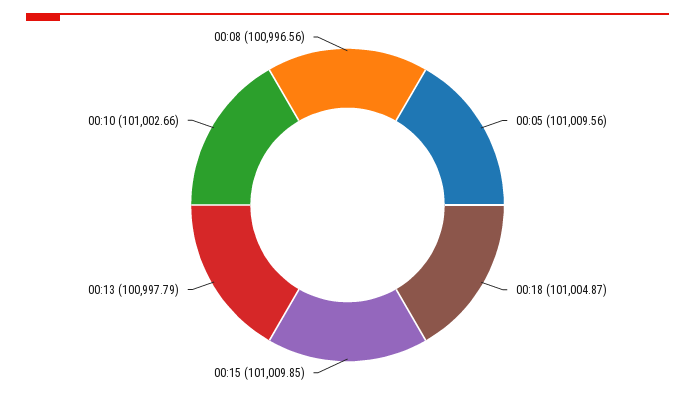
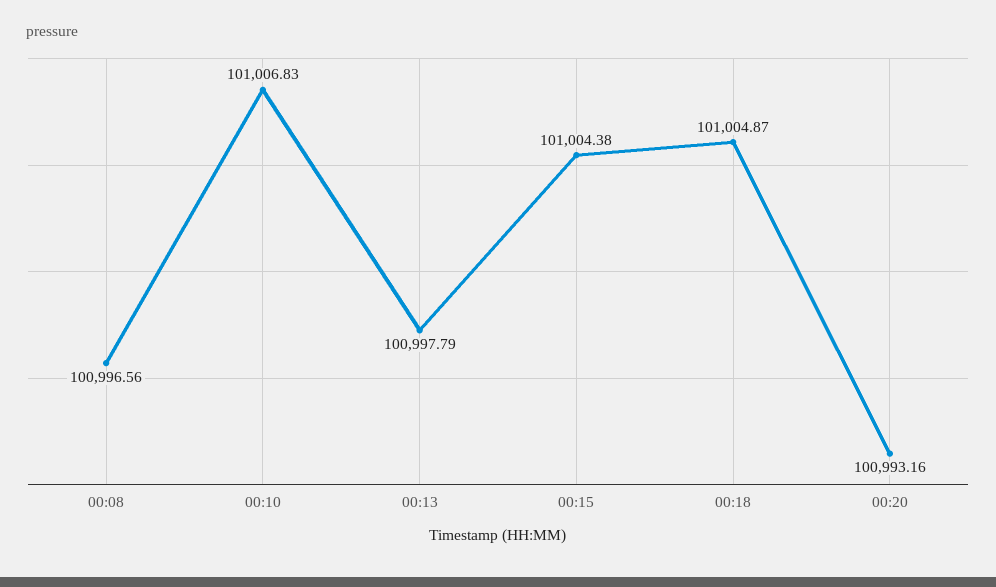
00:05: 101009.56 -> none
00:15: 101009.85 -> 101004.38
00:10: 101002.66 -> 101006.83
00:20: none -> 100993.16

